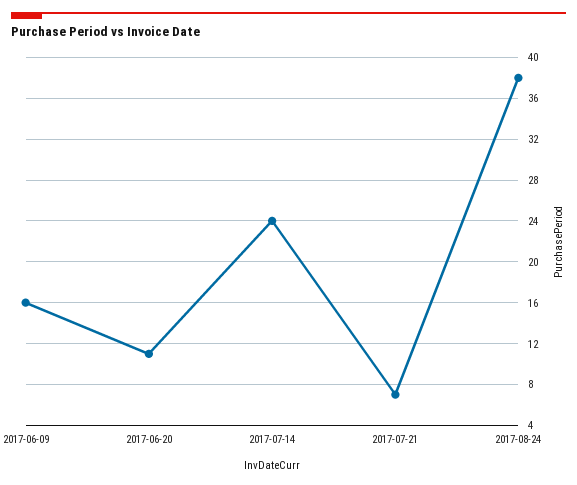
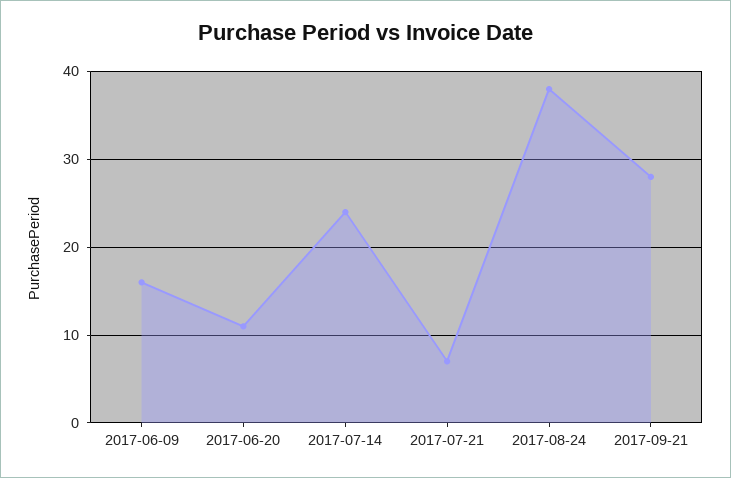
2017-09-21: none -> 28

